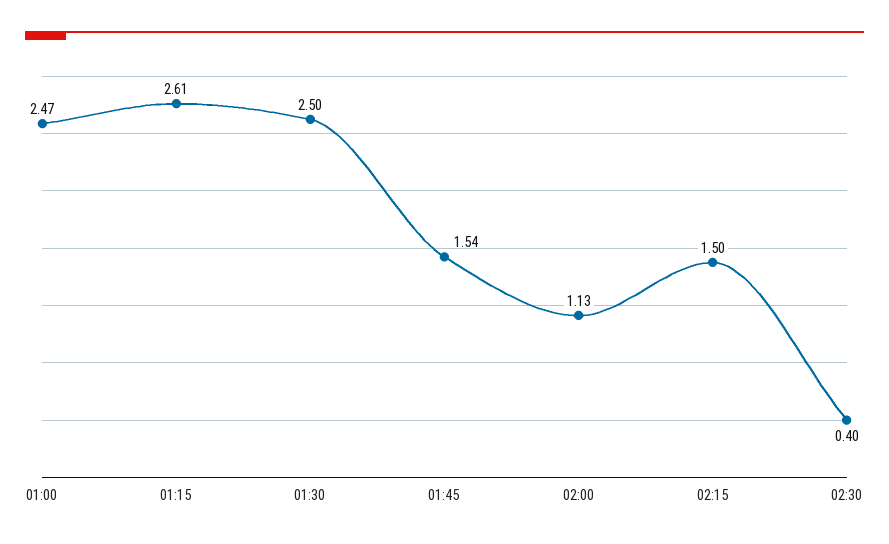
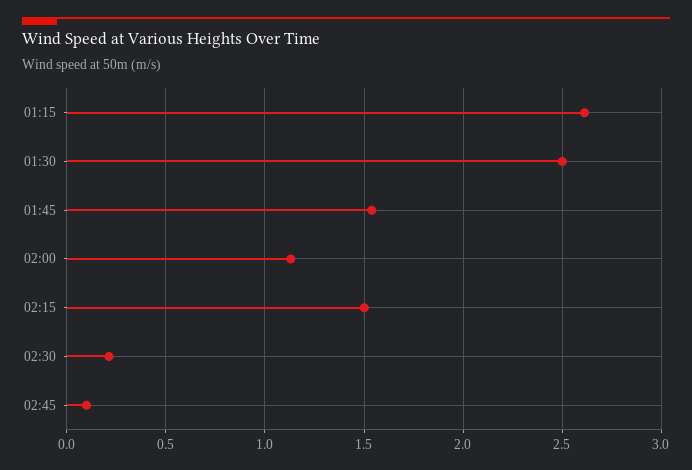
01:00: 2.47 -> none
02:30: 0.4 -> 0.2
02:45: none -> 0.1

